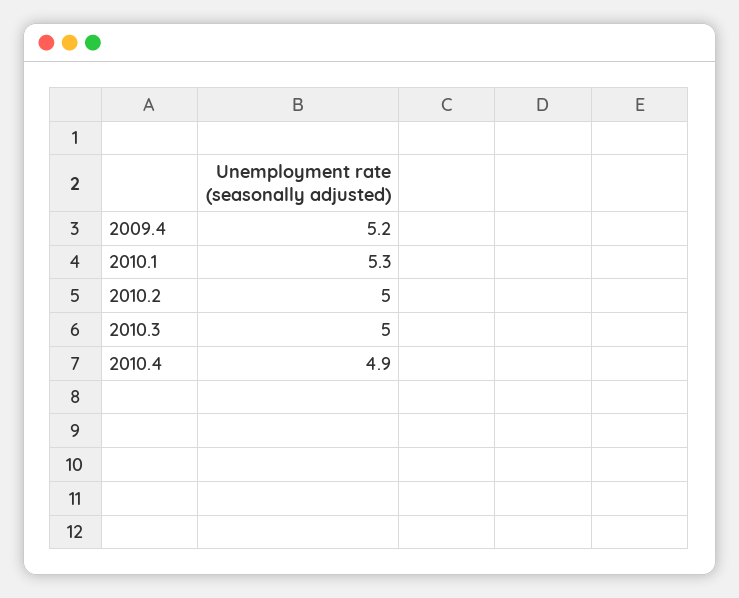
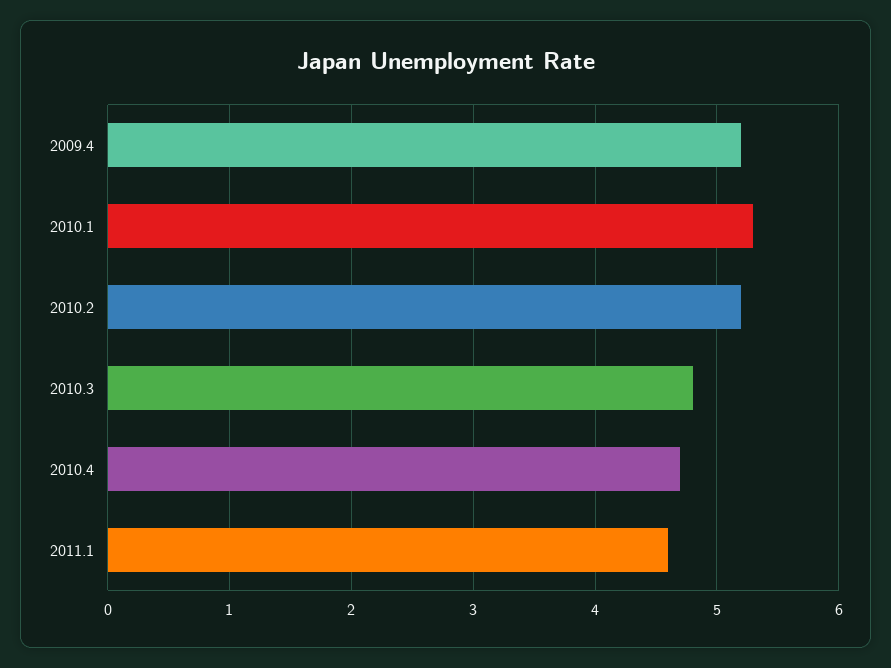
2010.2: 5 -> 5.2
2010.3: 5 -> 4.8
2010.4: 4.9 -> 4.7
2011.1: none -> 4.6

